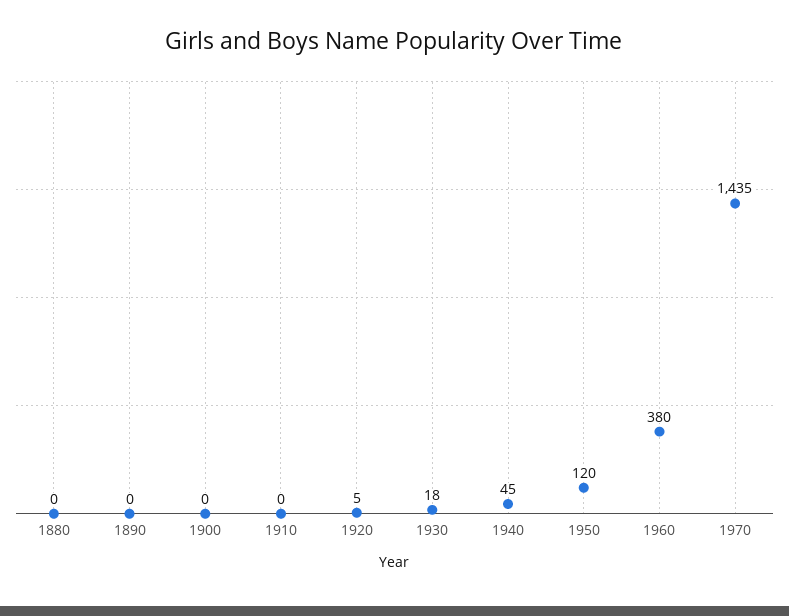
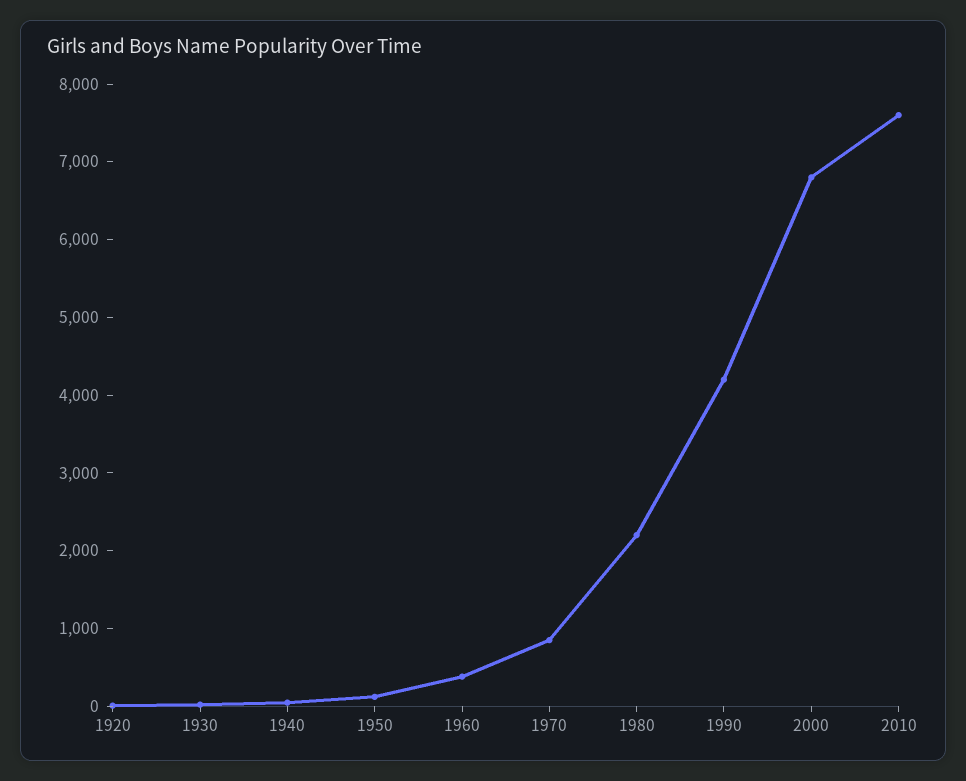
1880: 0 -> none
1890: 0 -> none
1900: 0 -> none
1910: 0 -> none
1970: 1435 -> 800
1980: none -> 2200
1990: none -> 4200
2000: none -> 6800
2010: none -> 7600

